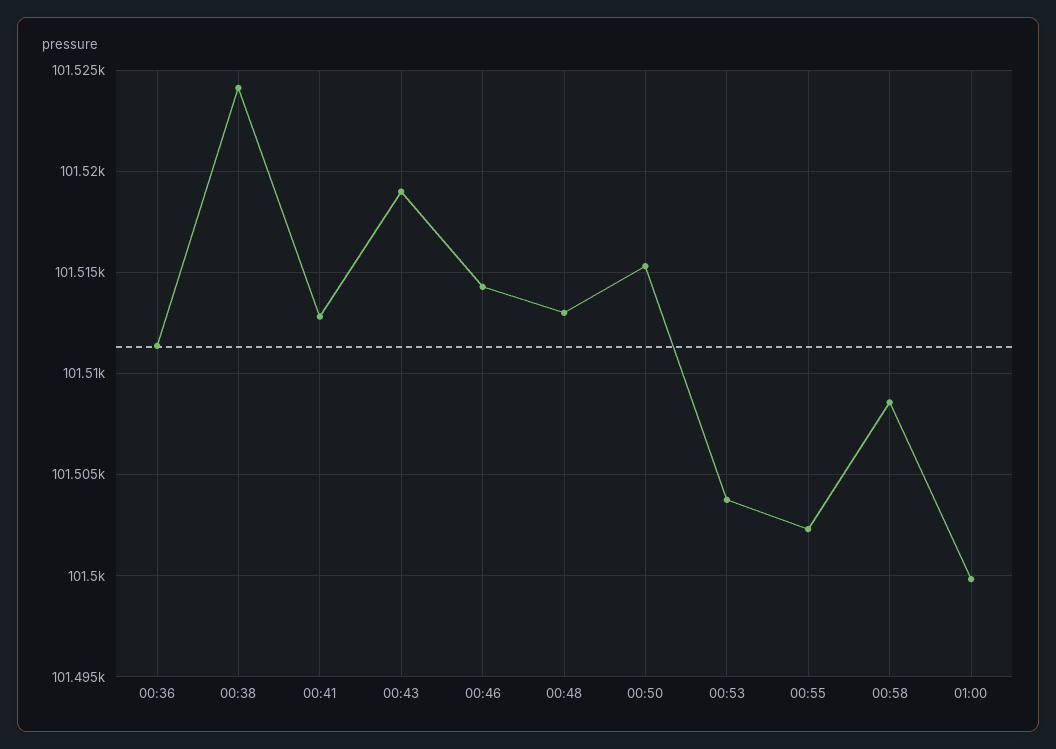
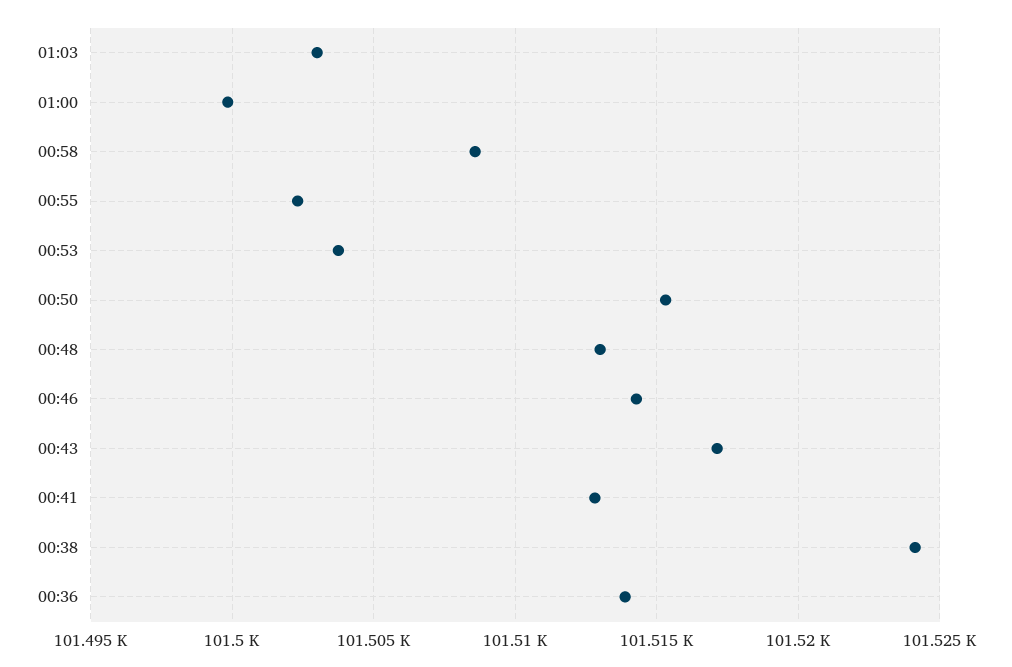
00:36: 101511.5 -> 101514
00:43: 101519 -> 101517
01:03: none -> 101503

